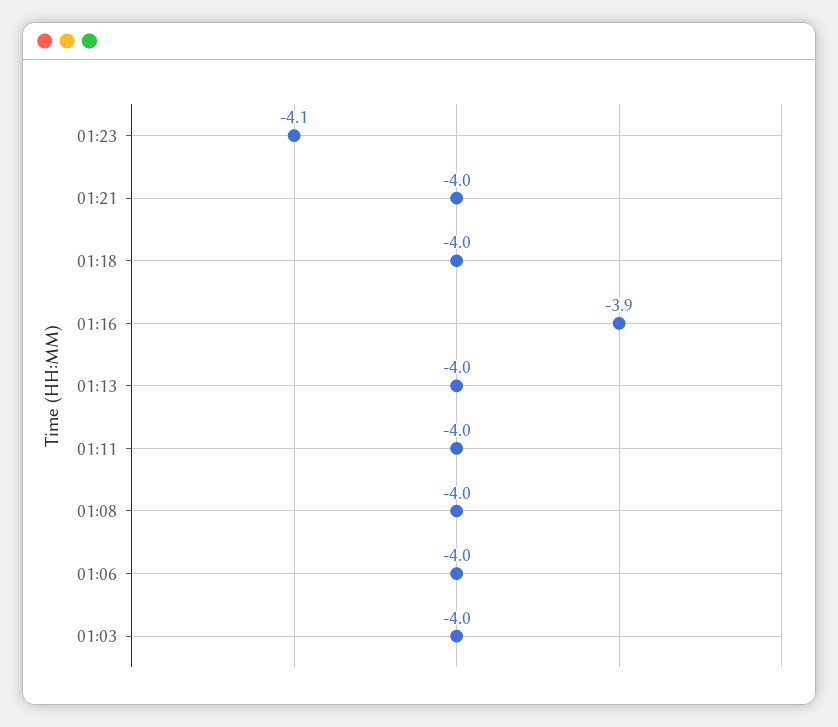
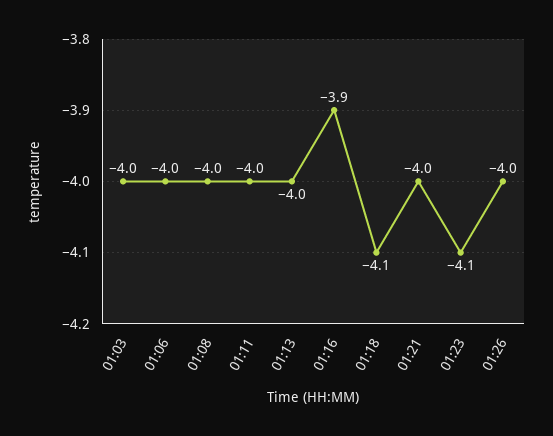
01:18: -4 -> -4.1
01:26: none -> -4

